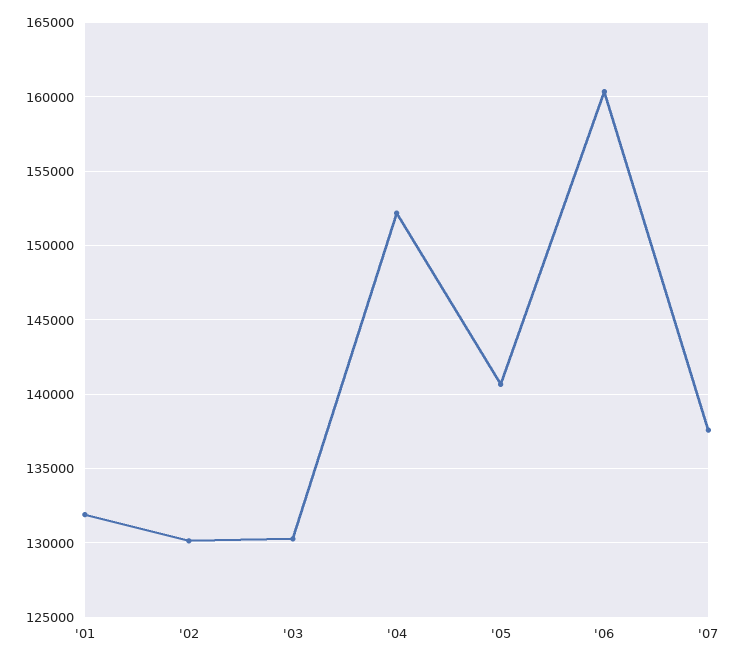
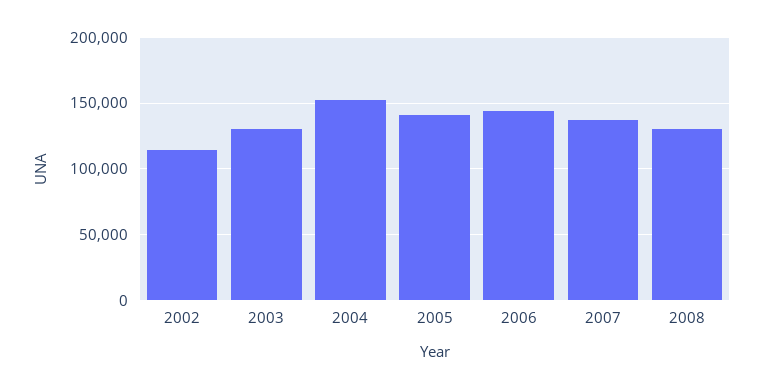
'01: 132000 -> none
'02: 130000 -> 115000
'06: 160500 -> 145000
2008: none -> 130000

